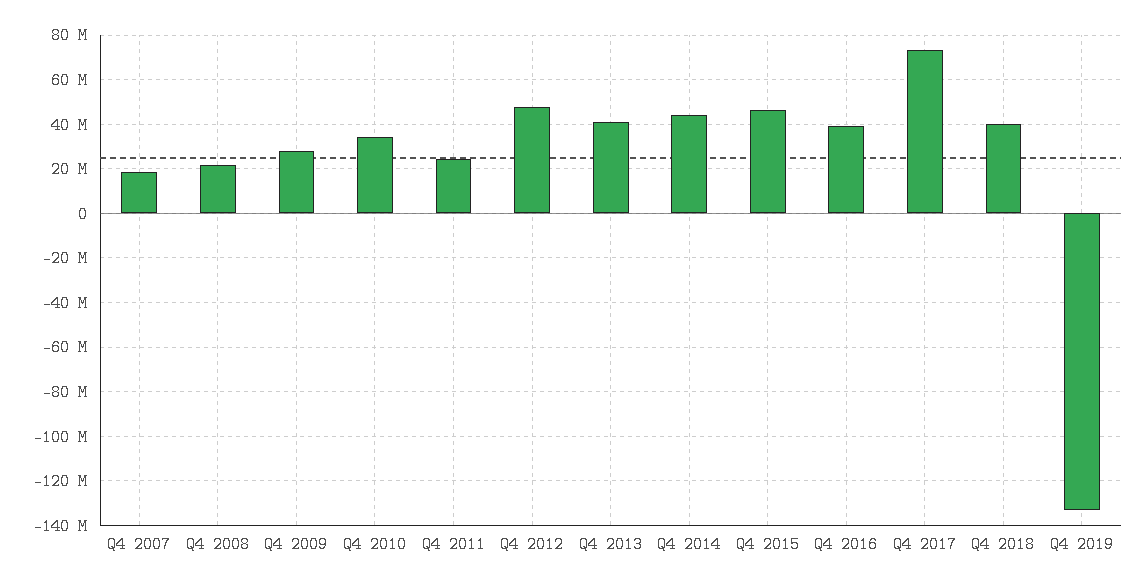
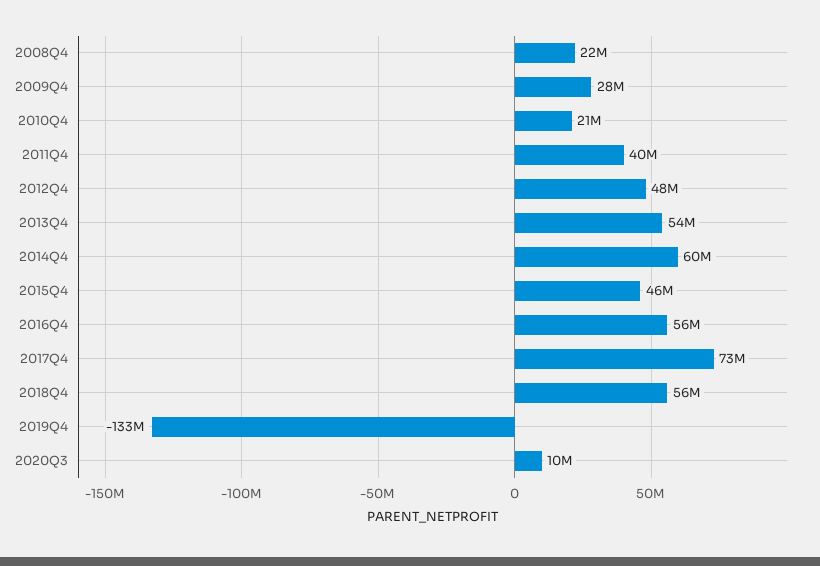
Q4 2007: 20000000 -> none
Q4 2010: 35000000 -> 21000000
Q4 2011: 25000000 -> 40000000
Q4 2013: 40000000 -> 54000000
Q4 2014: 45000000 -> 60000000
Q4 2016: 40000000 -> 56000000
Q4 2018: 40000000 -> 56000000
2020Q3: none -> 10000000

